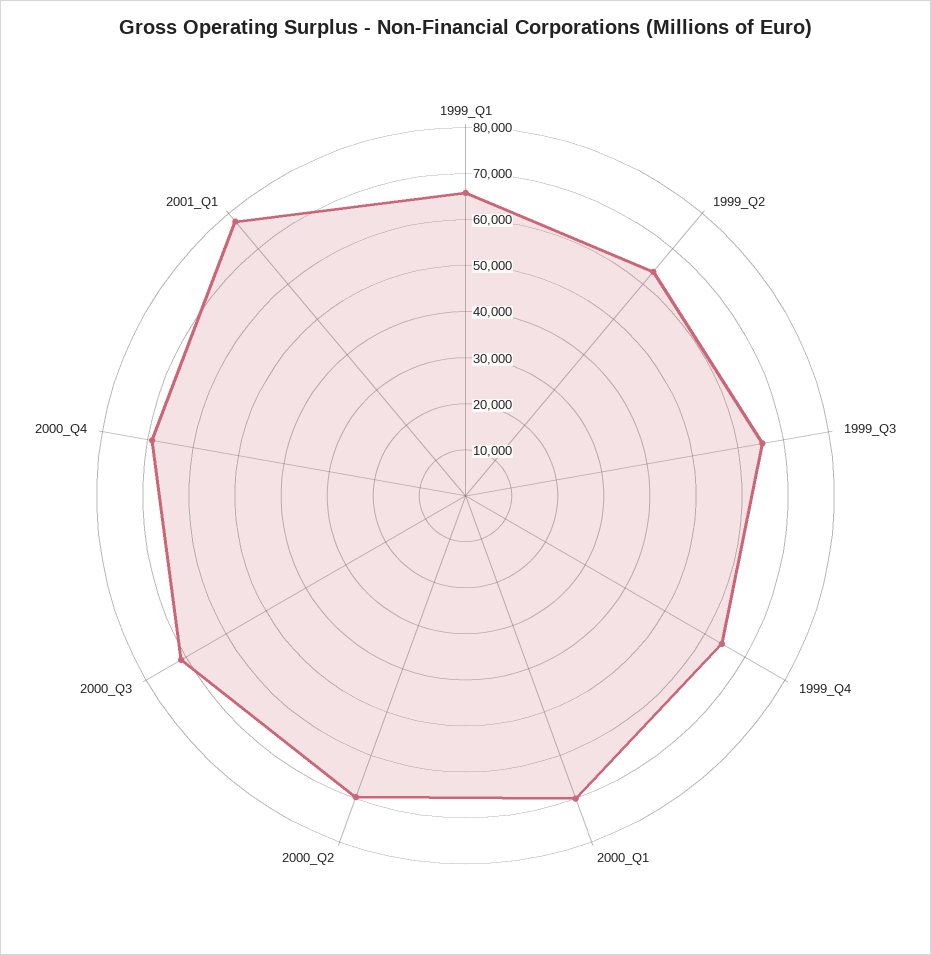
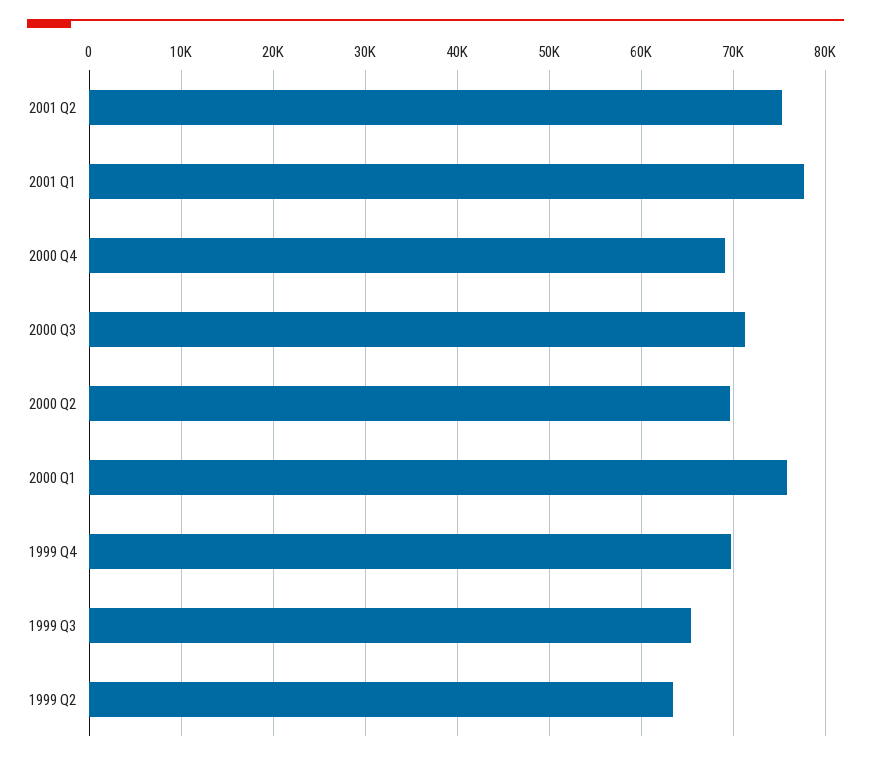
1999_Q1: 66000 -> none
1999_Q4: 64000 -> 70000
2000_Q1: 70000 -> 76000
2001 Q2: none -> 75000

